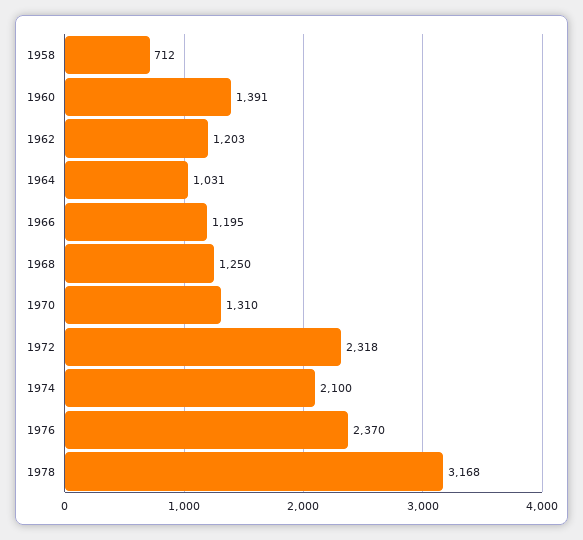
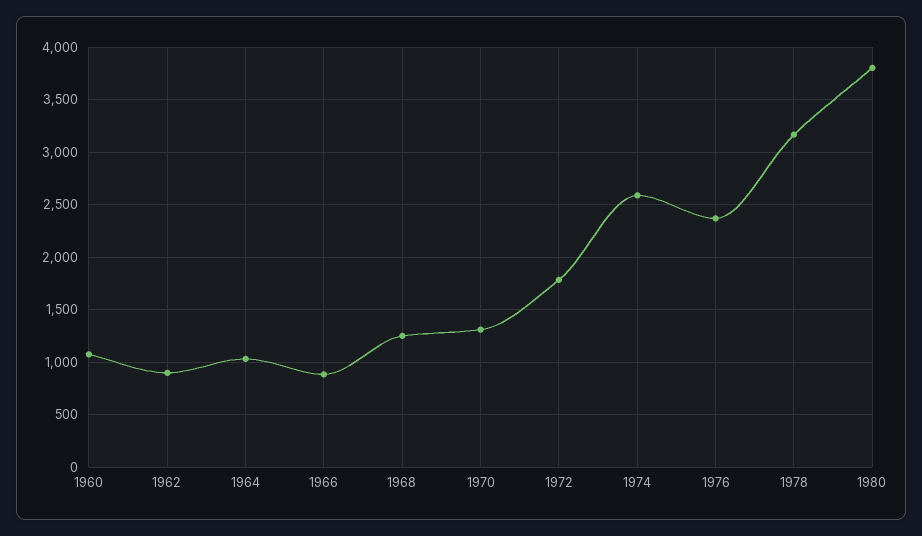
1958: 712 -> none
1960: 1391 -> 1100
1962: 1203 -> 900
1966: 1195 -> 900
1972: 2318 -> 1800
1974: 2100 -> 2600
1980: none -> 3800

